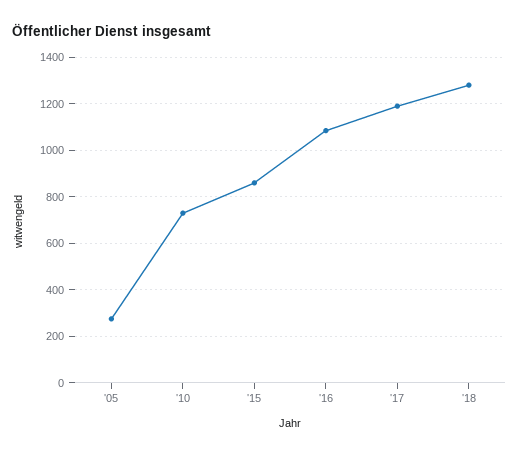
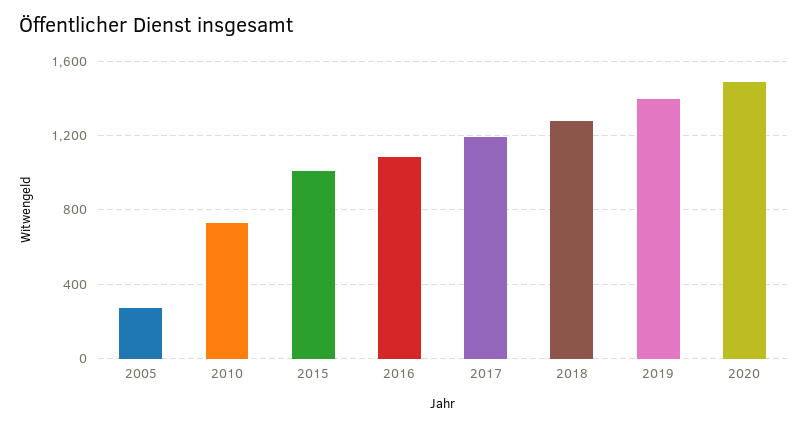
'15: 850 -> 1000
2019: none -> 1400
2020: none -> 1500

